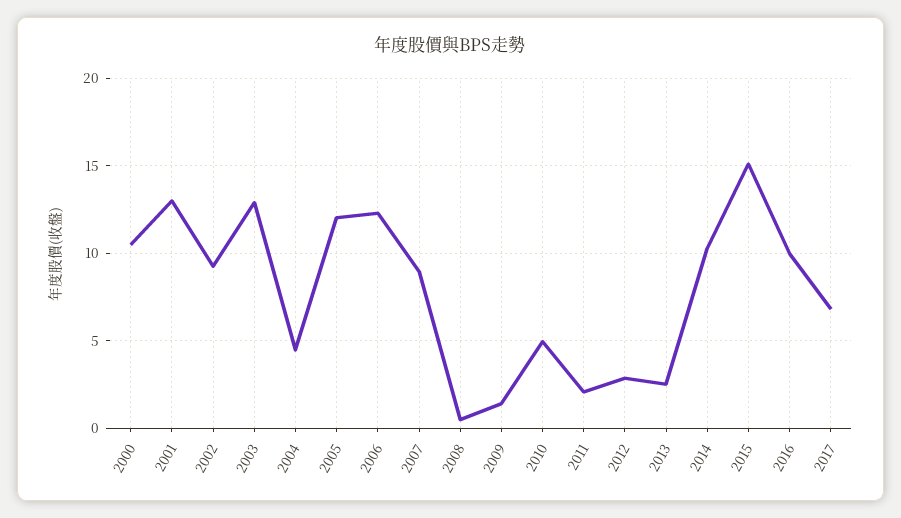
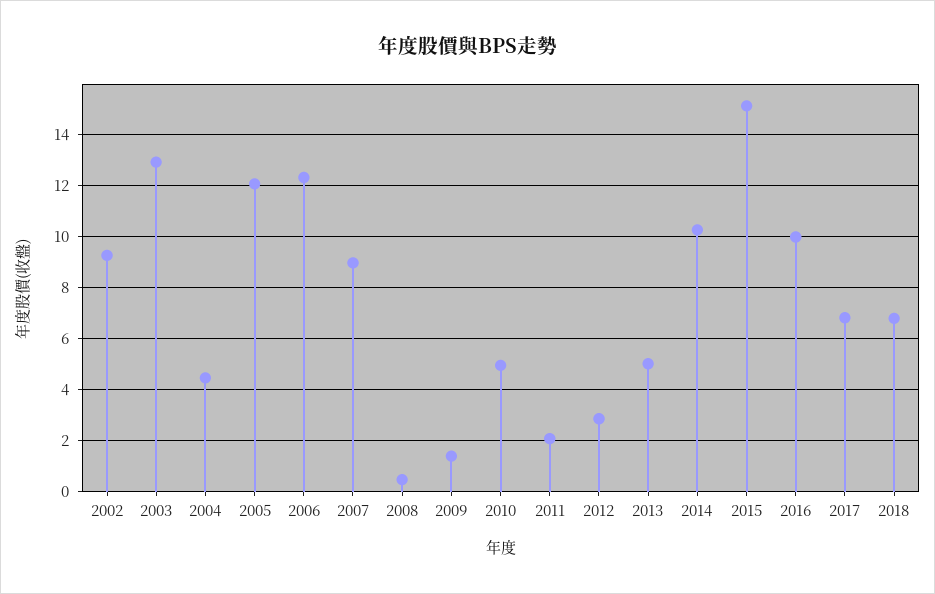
2000: 10.5 -> none
2001: 13 -> none
2013: 2.5 -> 5
2018: none -> 6.75

